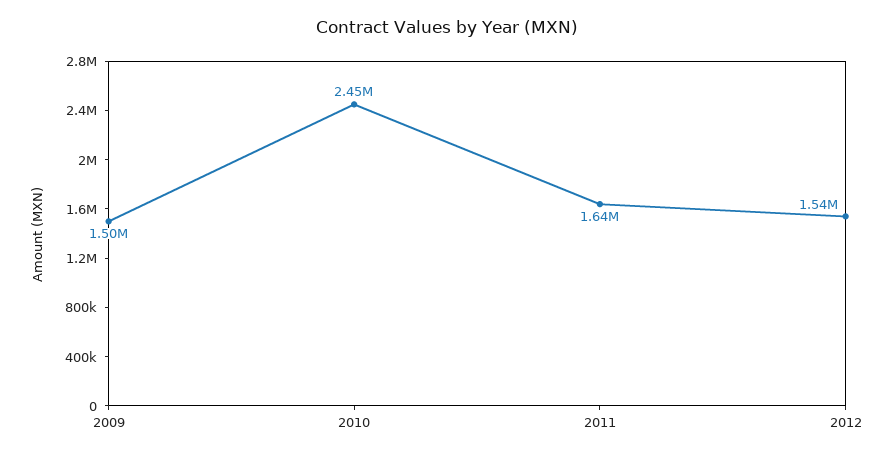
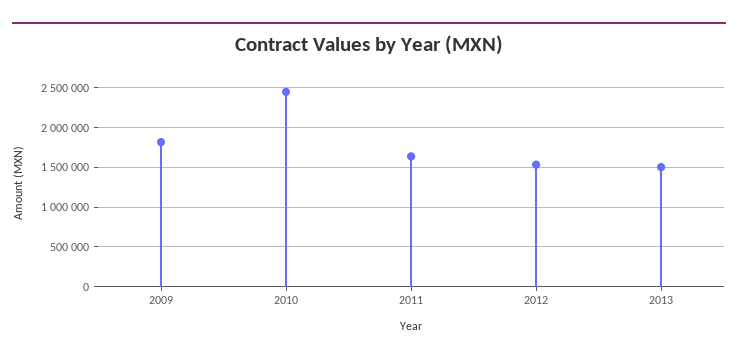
2009: 1500000 -> 1800000
2013: none -> 1500000

